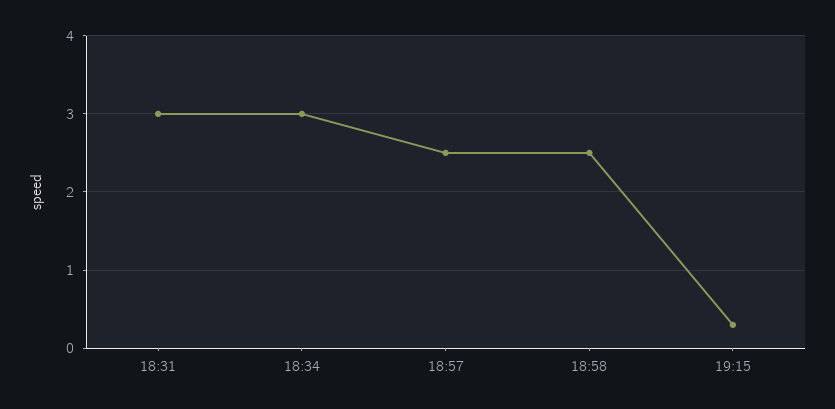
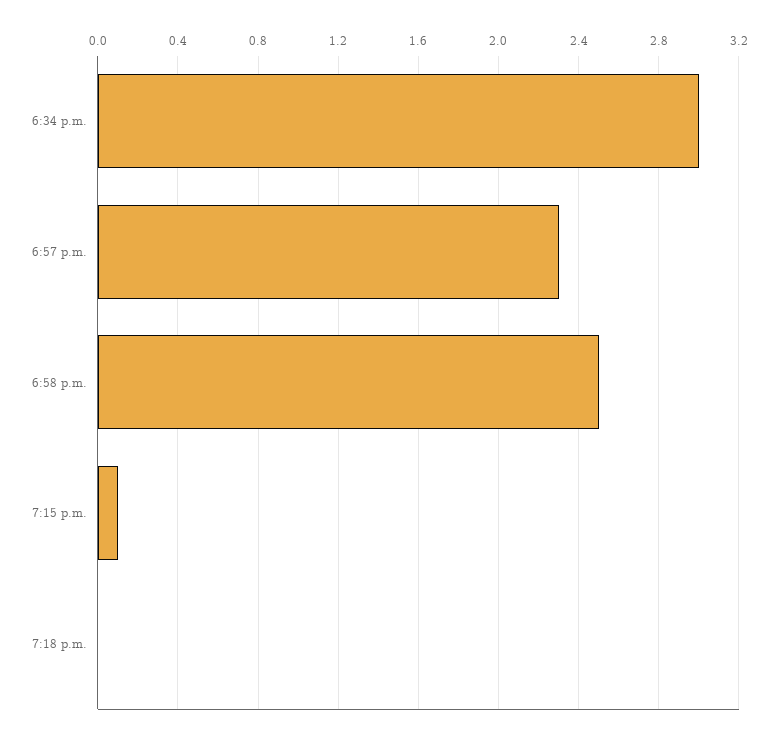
18:31: 3 -> none
18:57: 2.5 -> 2.3
19:15: 0.3 -> 0.1
7:18 p.m.: none -> 0

